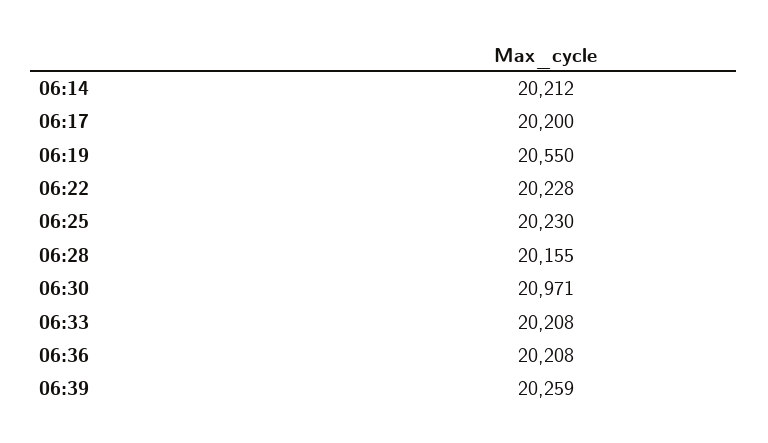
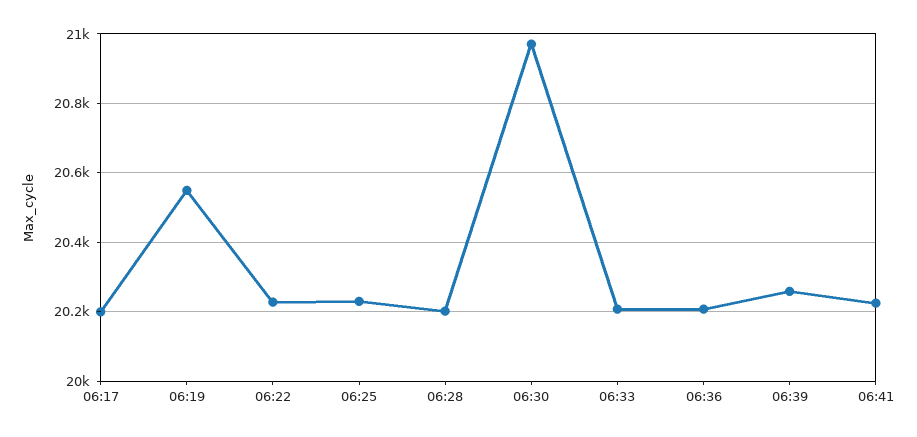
06:14: 20212 -> none
06:28: 20155 -> 20200
06:41: none -> 20220

